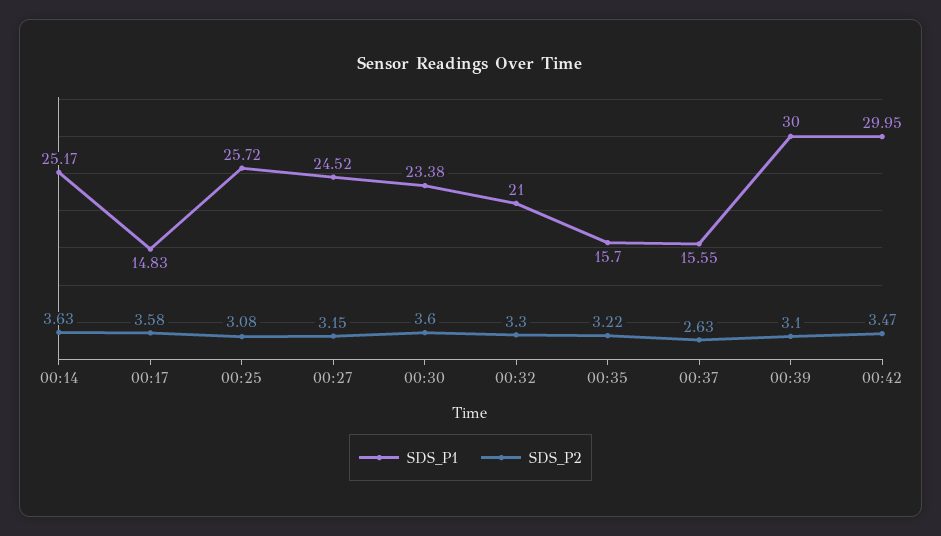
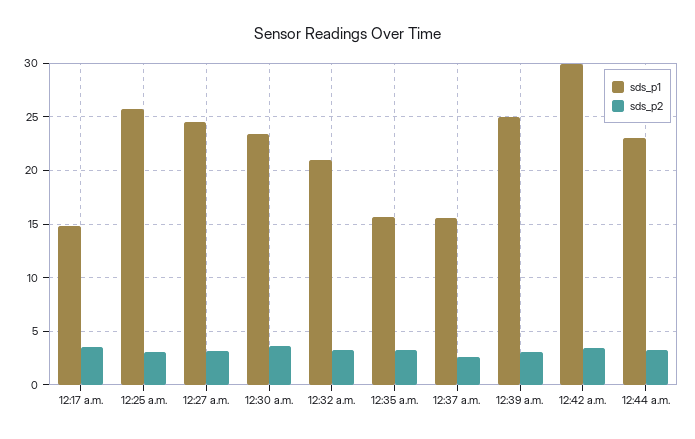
SDS_P1, 00:14: 25.17 -> none
SDS_P2, 00:14: 3.63 -> none
SDS_P1, 00:39: 30 -> 25
SDS_P1, 12:44 a.m.: none -> 23
SDS_P2, 12:44 a.m.: none -> 3

